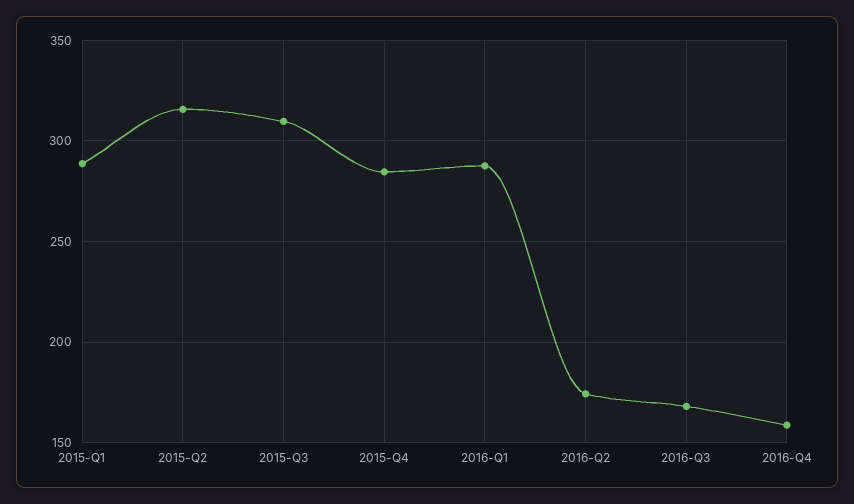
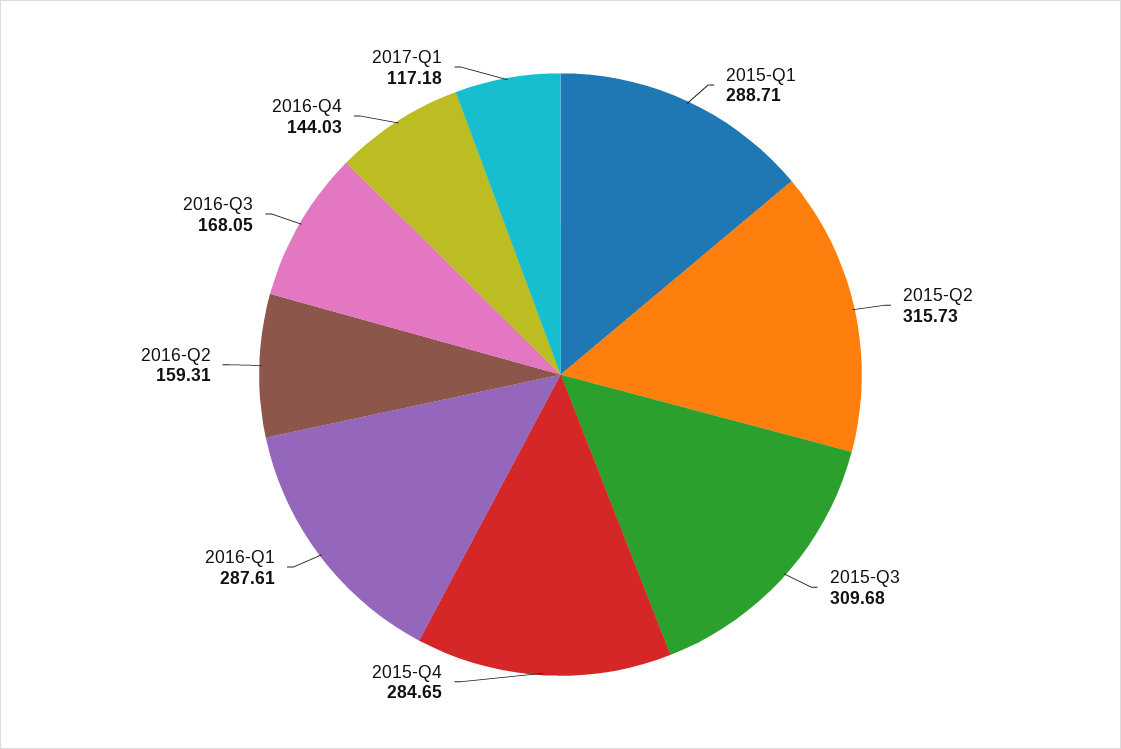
2016-Q2: 175 -> 159.31
2016-Q4: 160 -> 144.03
2017-Q1: none -> 117.18

